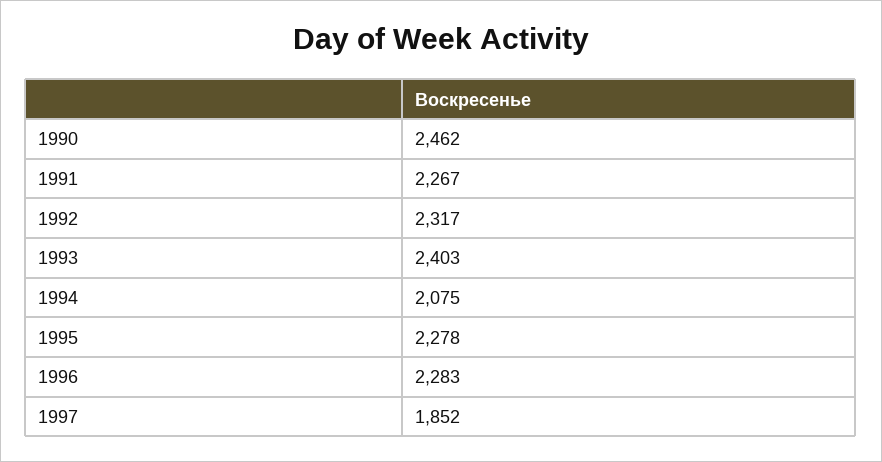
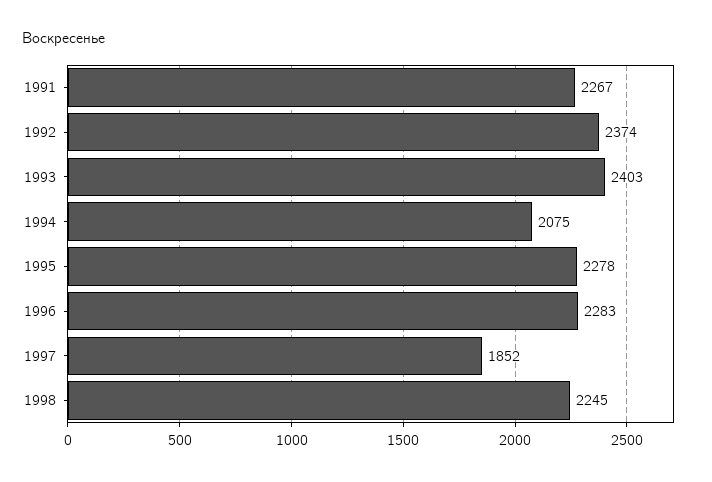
1990: 2462 -> none
1992: 2317 -> 2374
1998: none -> 2245

